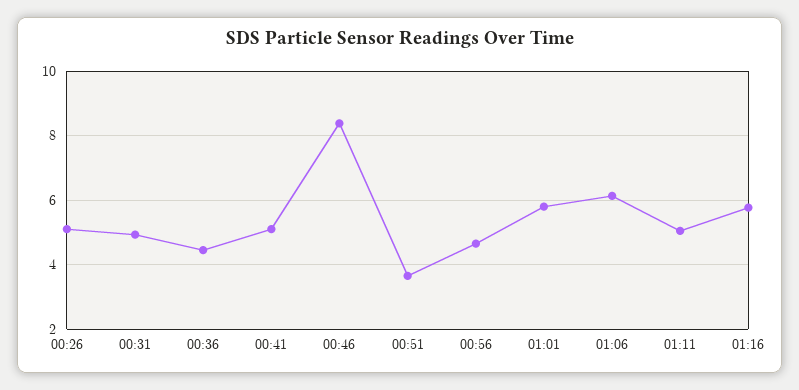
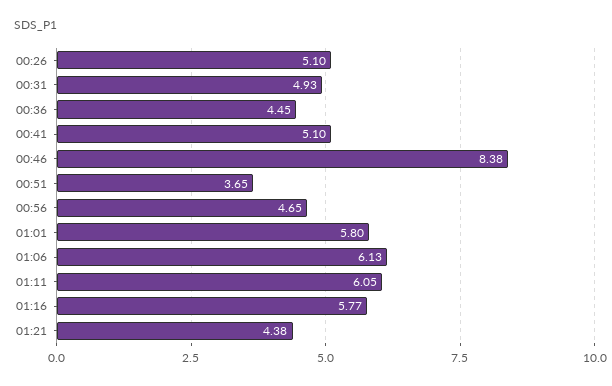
01:11: 5 -> 6.05
01:21: none -> 4.38

